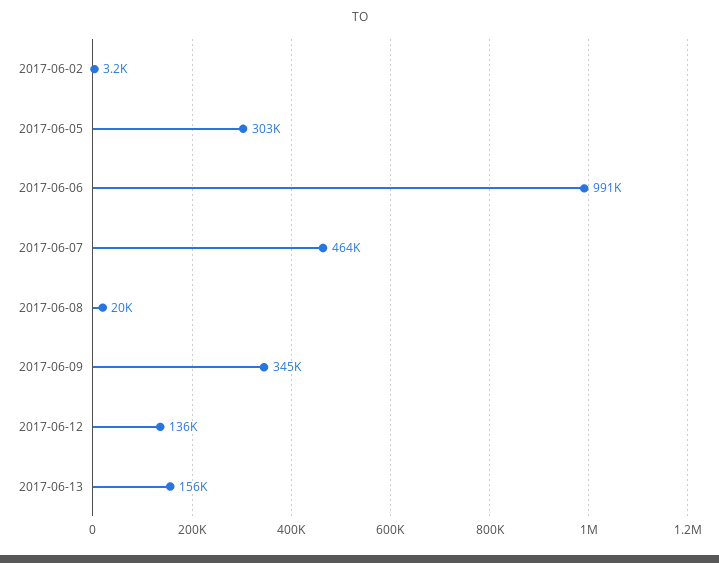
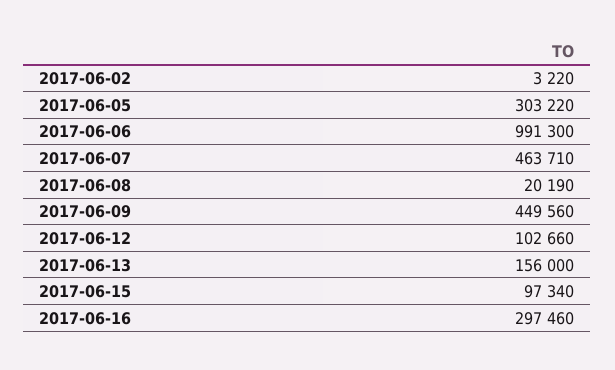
2017-06-09: 345000 -> 449560
2017-06-12: 136000 -> 102660
2017-06-15: none -> 97340
2017-06-16: none -> 297460

